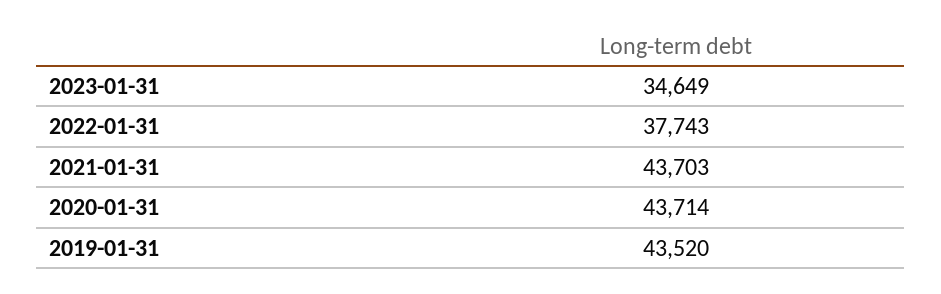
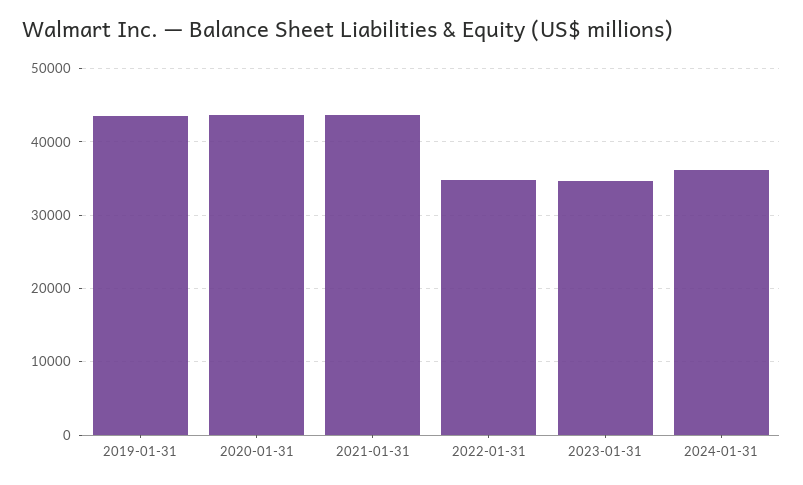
2022-01-31: 37743 -> 35000
2024-01-31: none -> 36000

